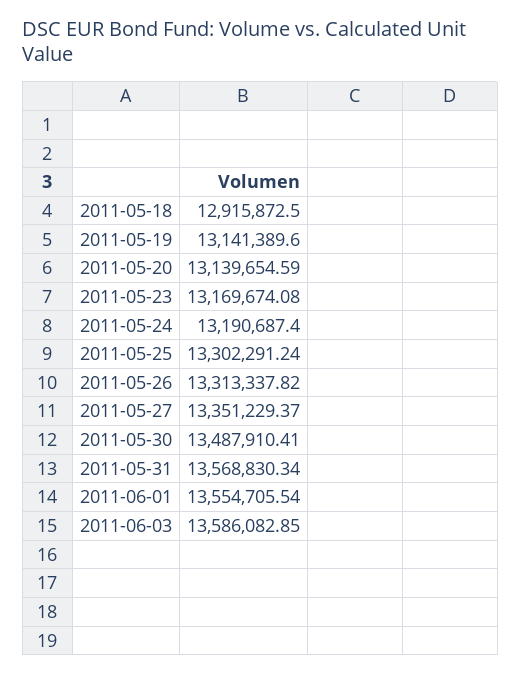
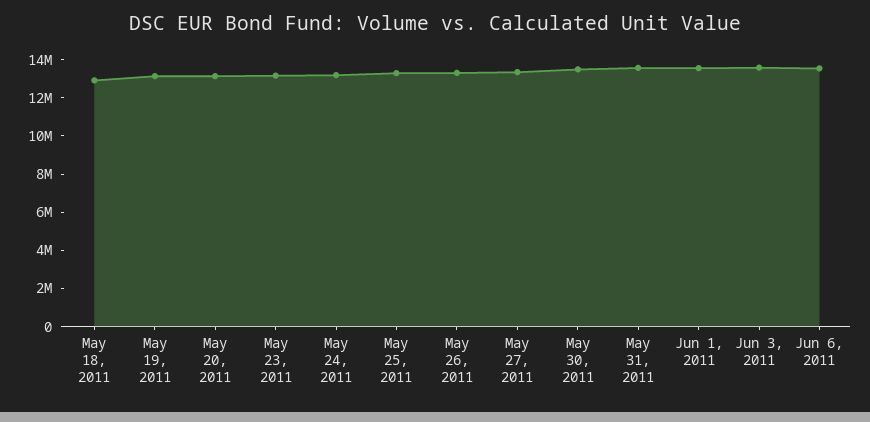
Jun 6, 2011: none -> 13500000

